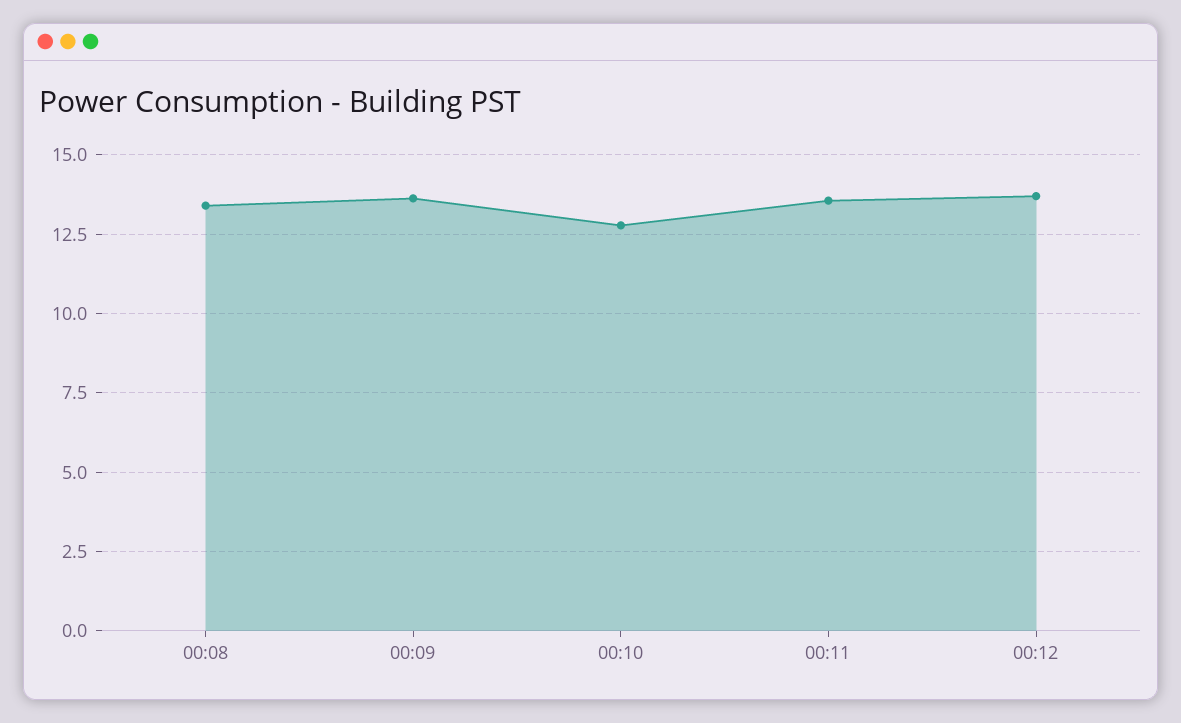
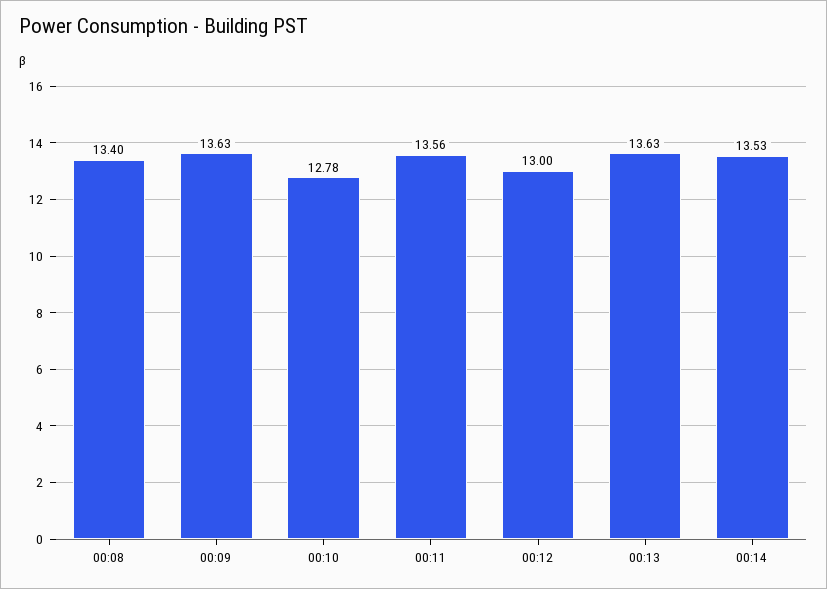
00:12: 13.75 -> 13
00:13: none -> 13.63
00:14: none -> 13.53

